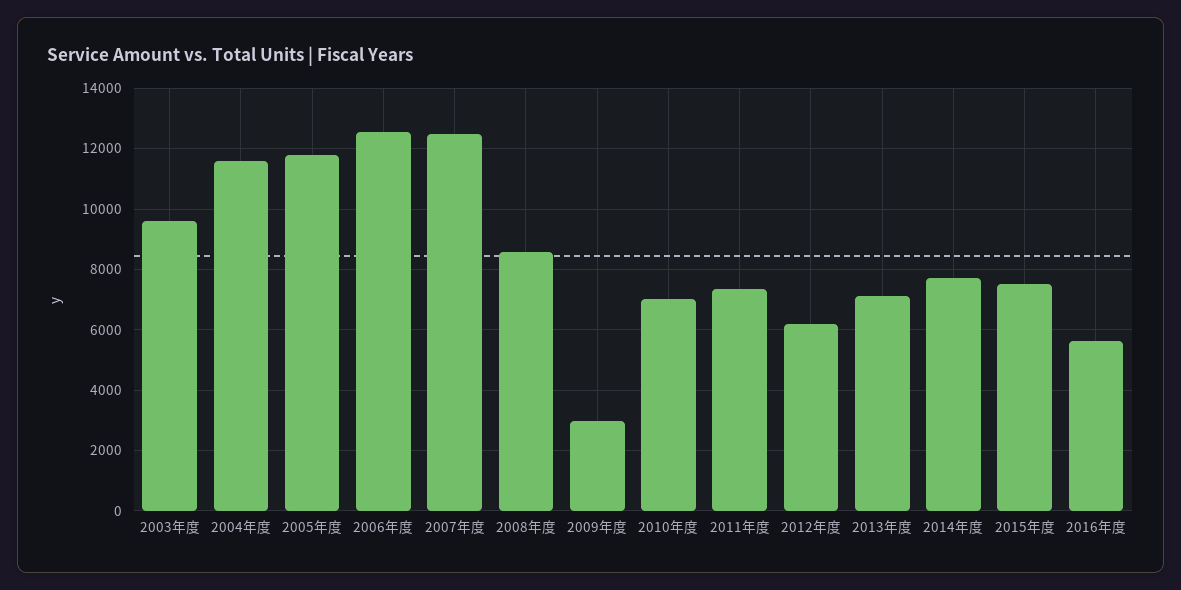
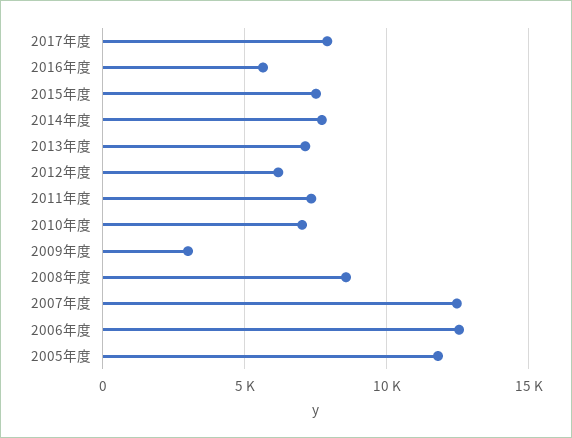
2003年度: 9600 -> none
2004年度: 11600 -> none
2017年度: none -> 8000

